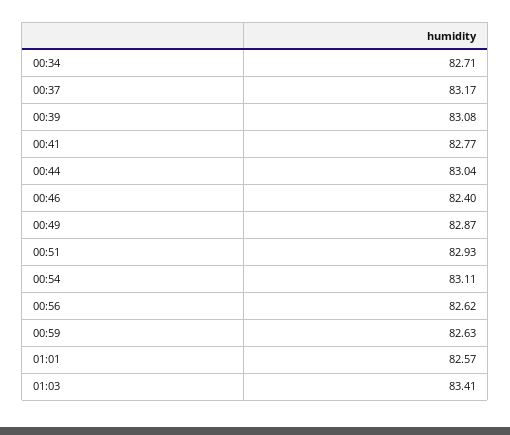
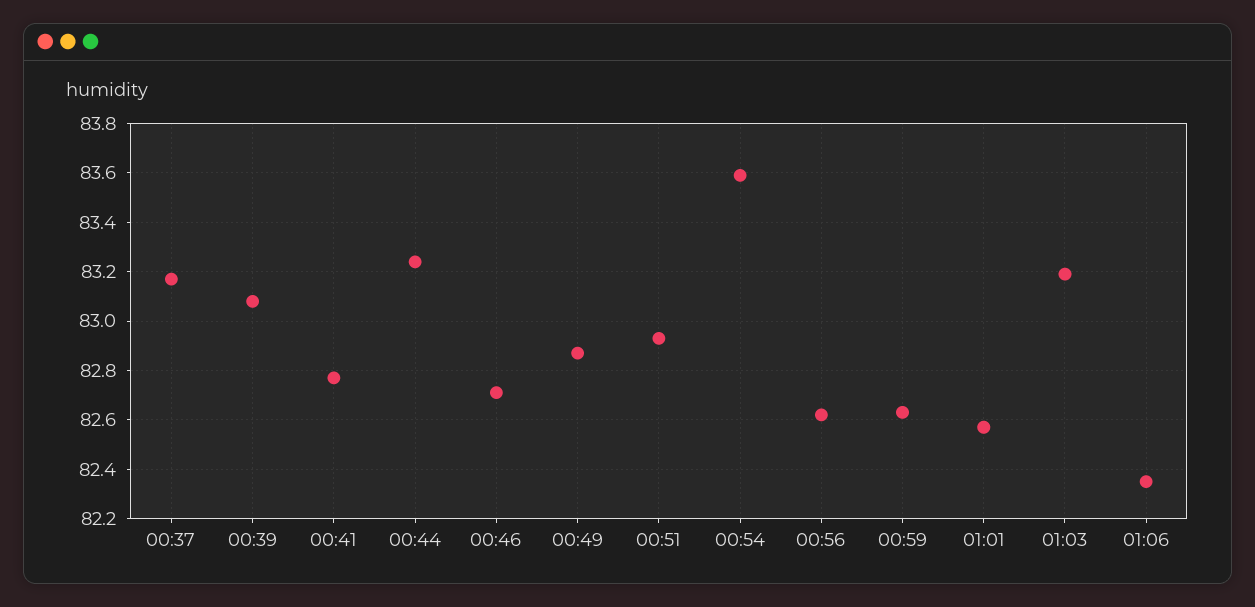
00:34: 82.71 -> none
00:44: 83.04 -> 83.25
00:46: 82.4 -> 82.7
00:54: 83.11 -> 83.6
01:03: 83.41 -> 83.2
01:06: none -> 82.35

